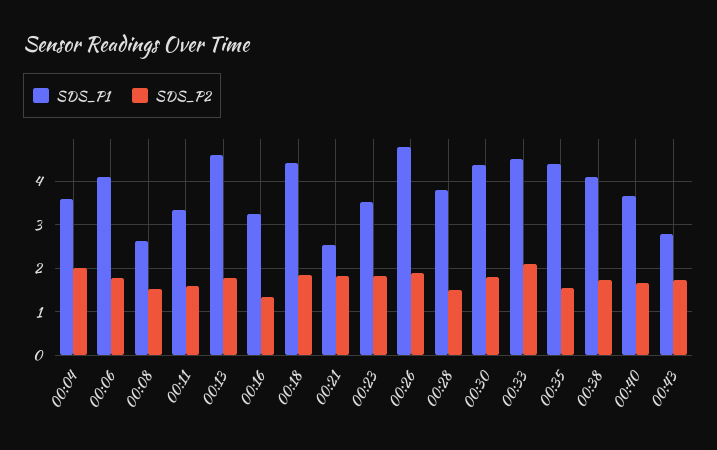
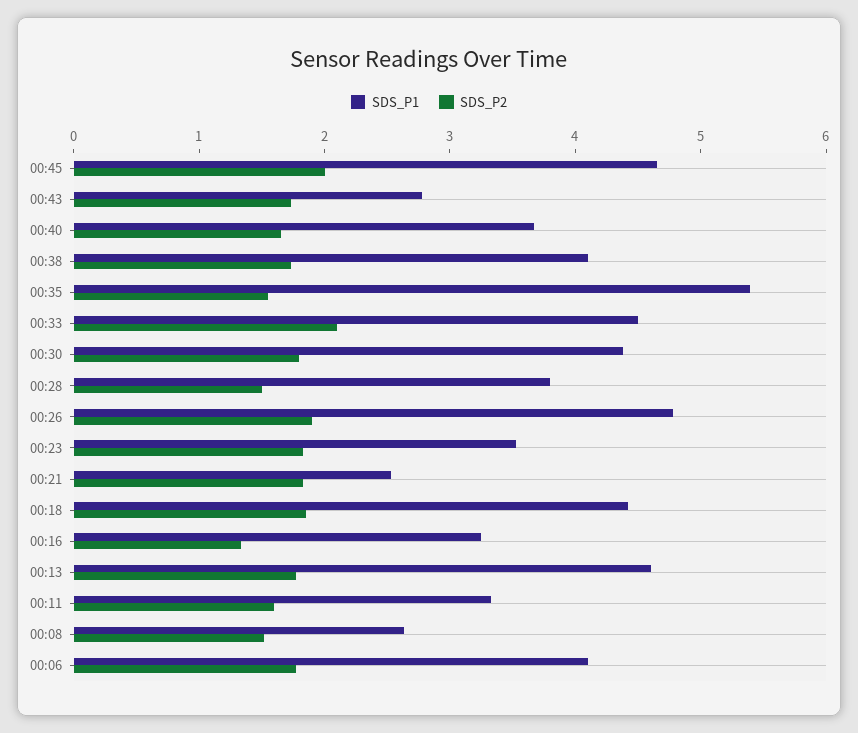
SDS_P1, 00:04: 3.6 -> none
SDS_P2, 00:04: 2 -> none
SDS_P1, 00:35: 4.4 -> 5.4
SDS_P1, 00:45: none -> 4.6
SDS_P2, 00:45: none -> 2

